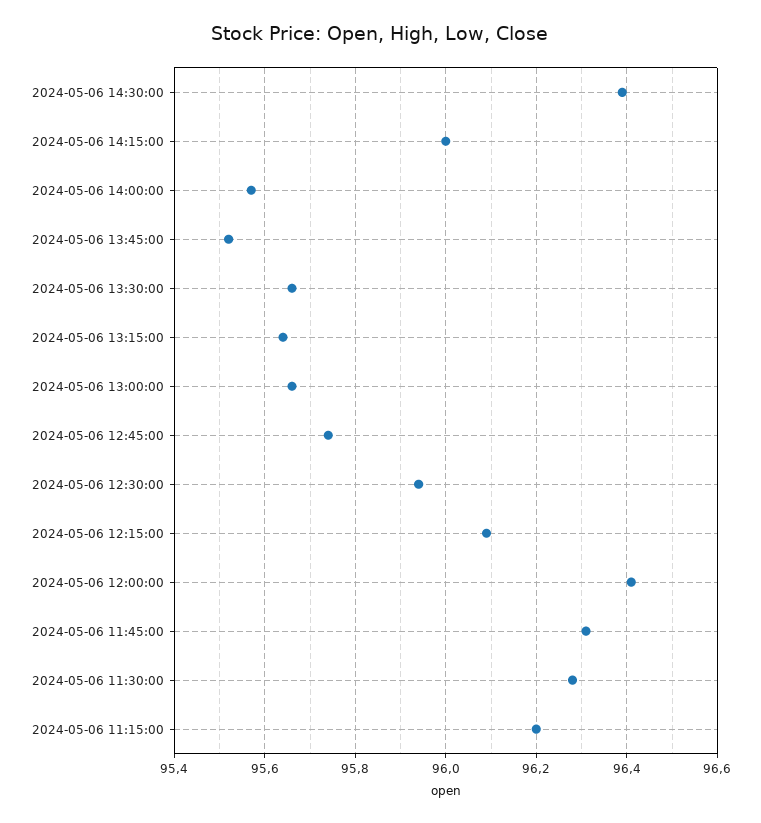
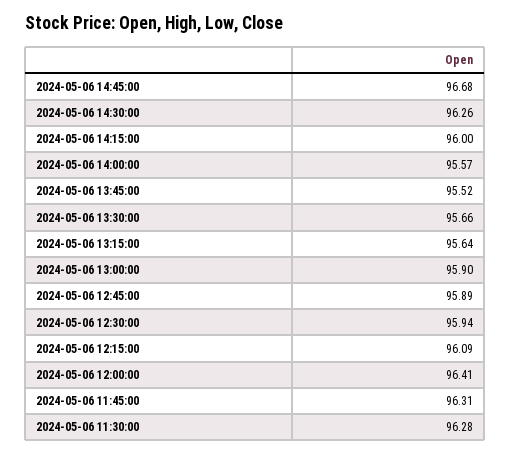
2024-05-06 14:30:00: 96.4 -> 96.26
2024-05-06 13:00:00: 95.65 -> 95.9
2024-05-06 12:45:00: 95.75 -> 95.89
2024-05-06 11:15:00: 96.2 -> none
2024-05-06 14:45:00: none -> 96.68

